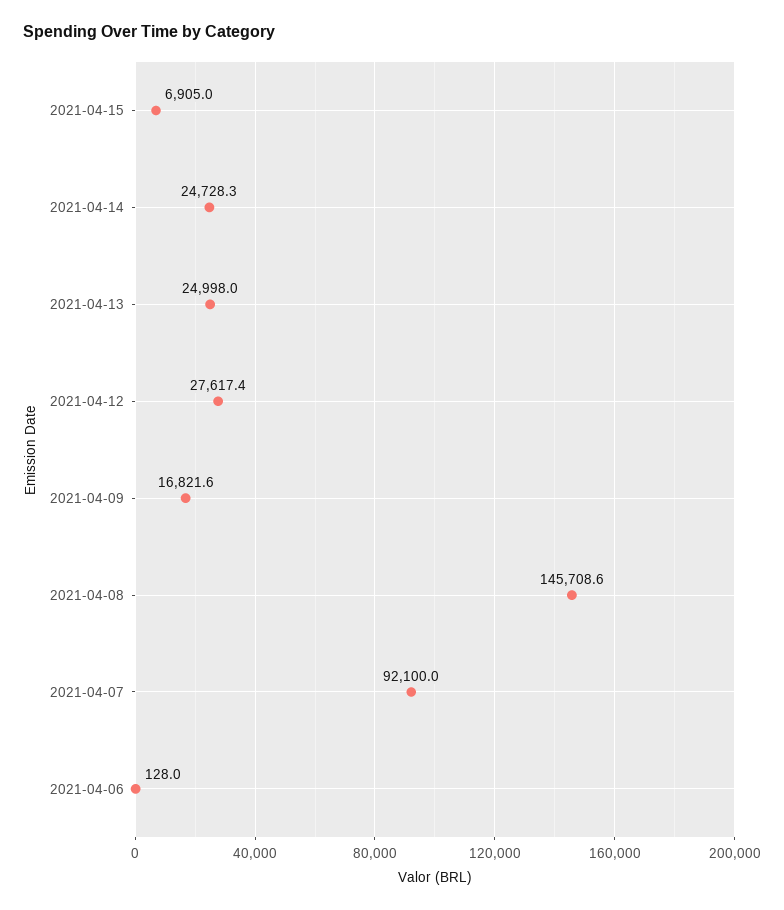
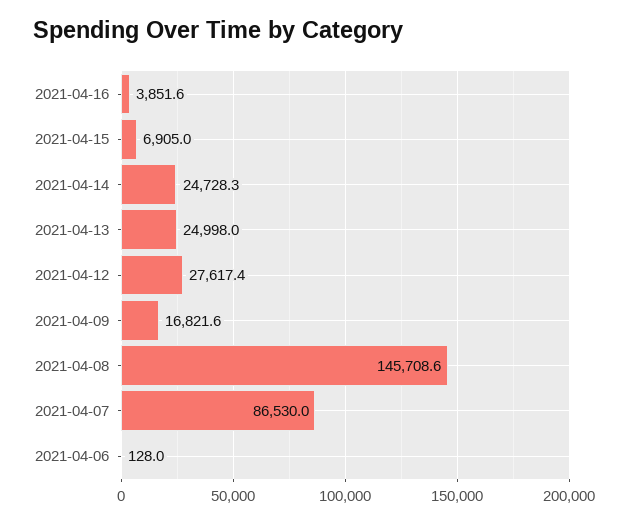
2021-04-07: 92100 -> 86530
2021-04-16: none -> 3851.6

